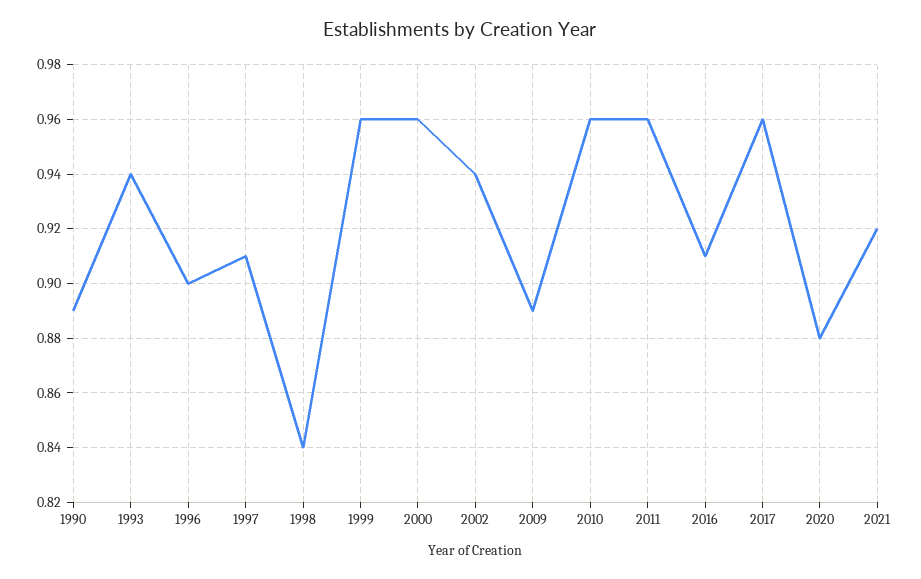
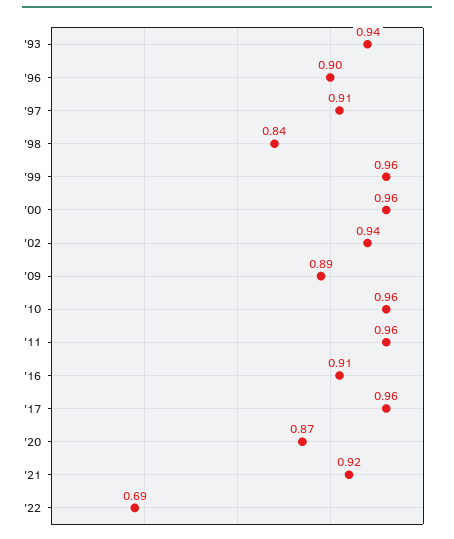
1990: 0.89 -> none
2020: 0.88 -> 0.87
'22: none -> 0.69

